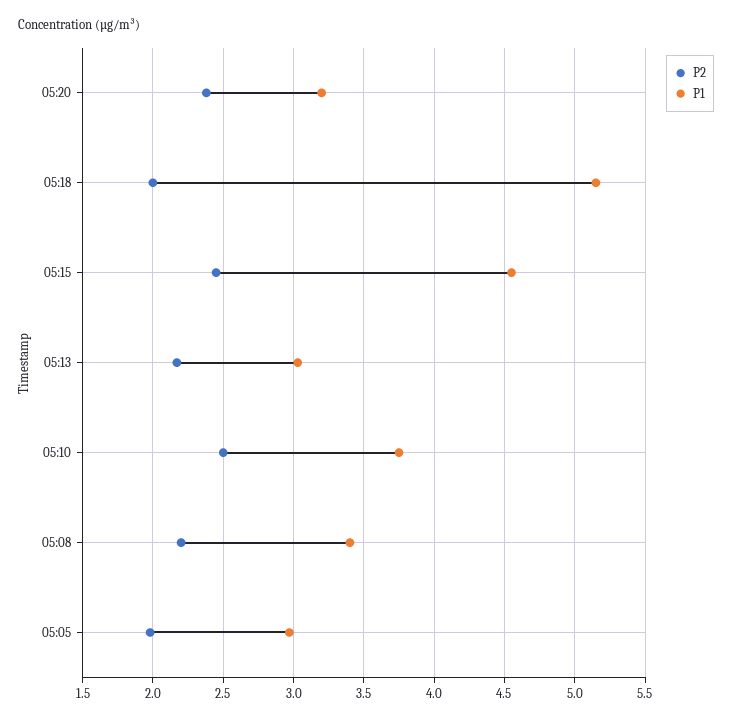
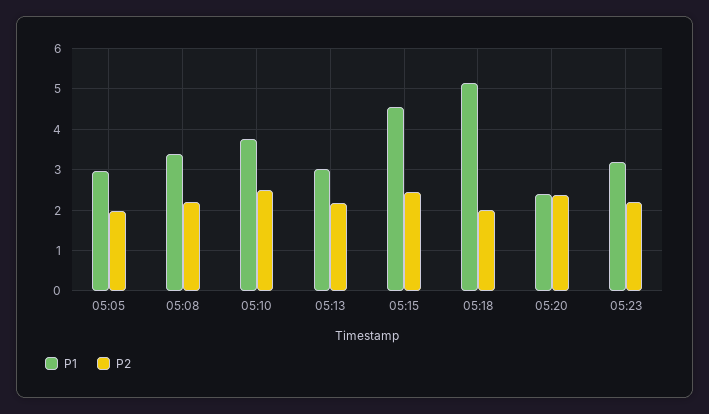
P1, 05:20: 3.2 -> 2.4
P1, 05:23: none -> 3.2
P2, 05:23: none -> 2.2

